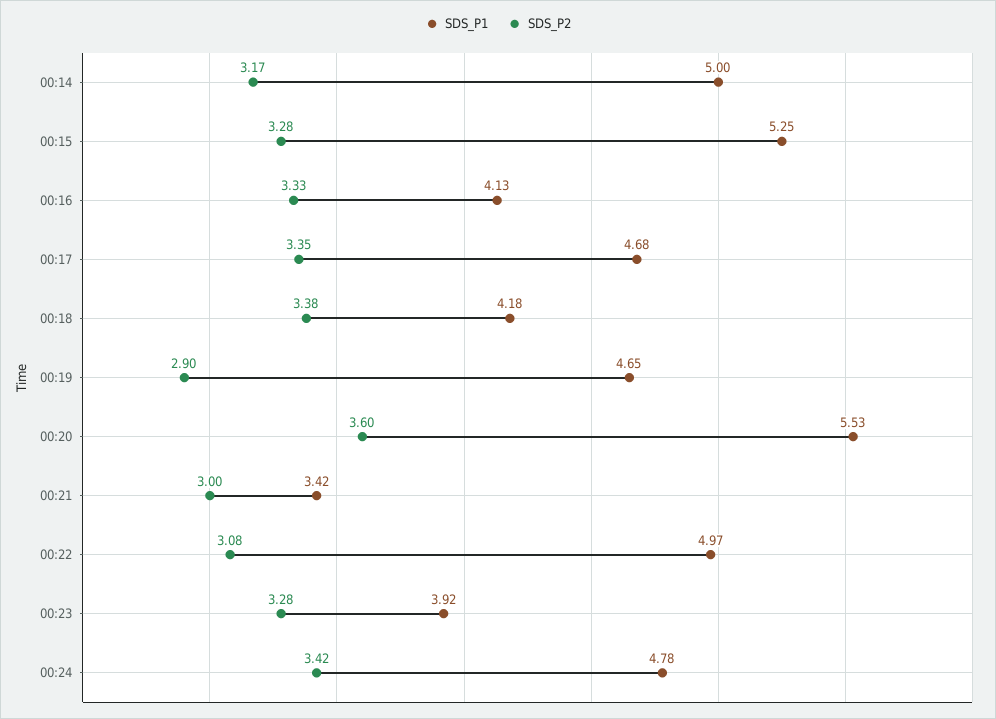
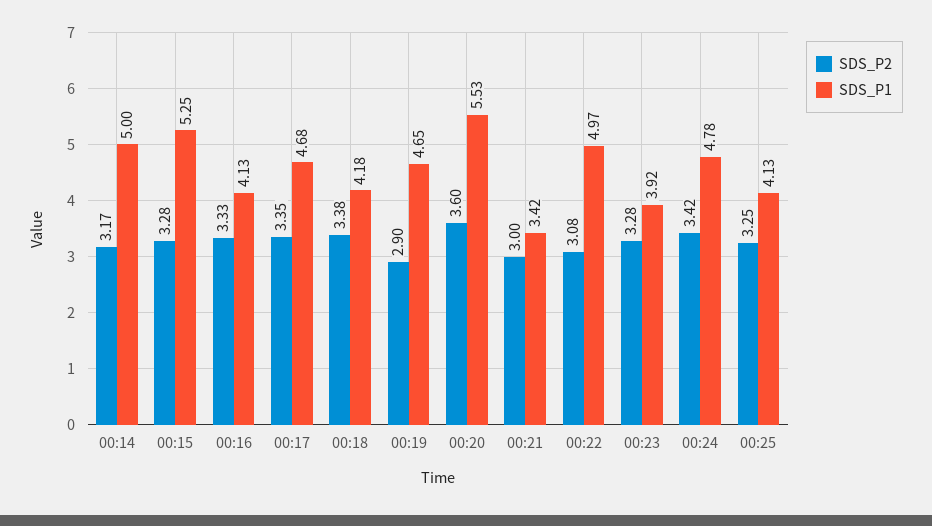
SDS_P2, 00:25: none -> 3.25
SDS_P1, 00:25: none -> 4.13

